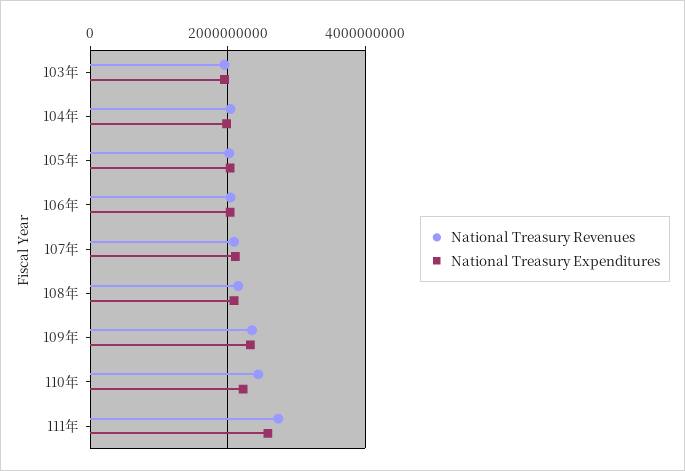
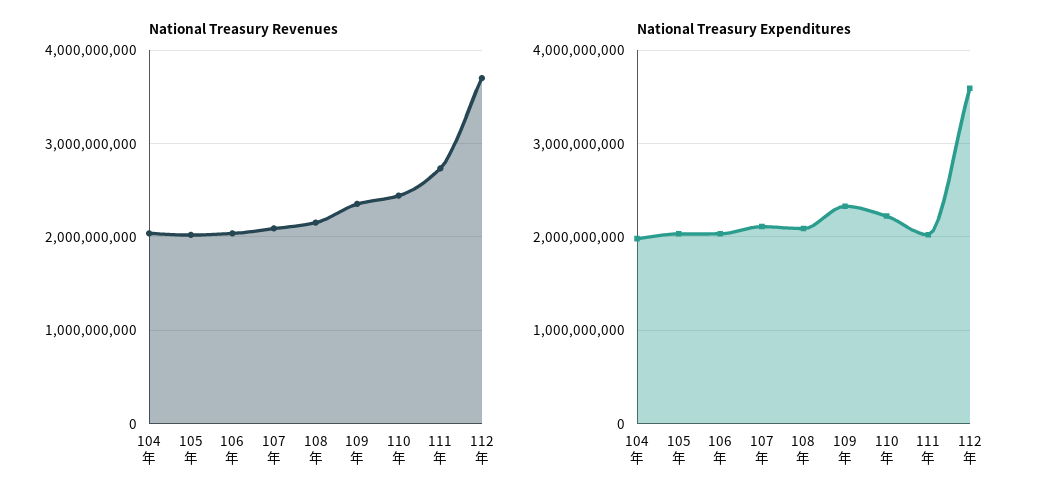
National Treasury Revenues, 103年: 2000000000 -> none
National Treasury Expenditures, 103年: 2000000000 -> none
National Treasury Expenditures, 111年: 2600000000 -> 2000000000
National Treasury Revenues, 112年: none -> 3700000000
National Treasury Expenditures, 112年: none -> 3600000000

